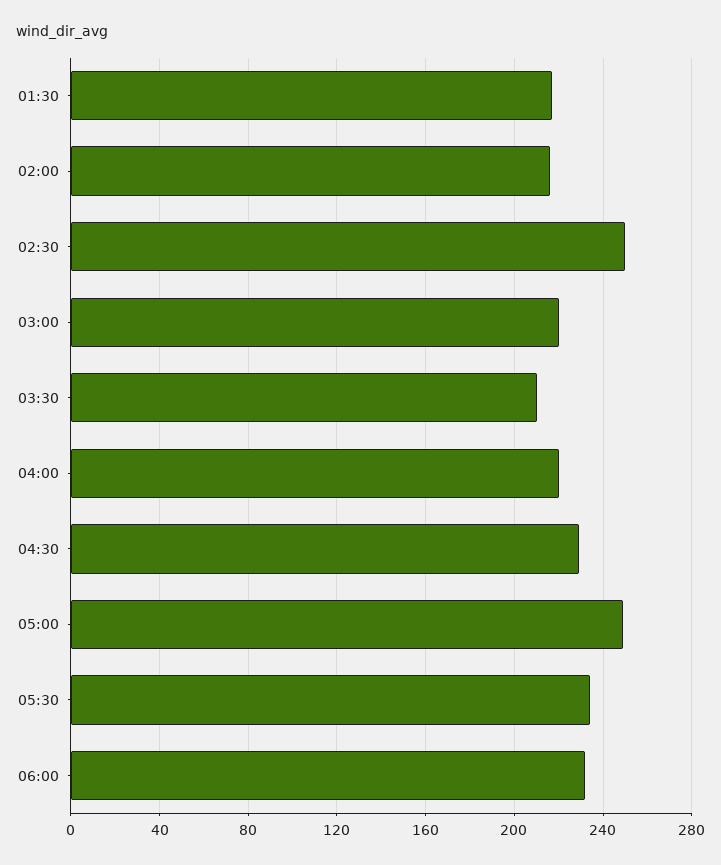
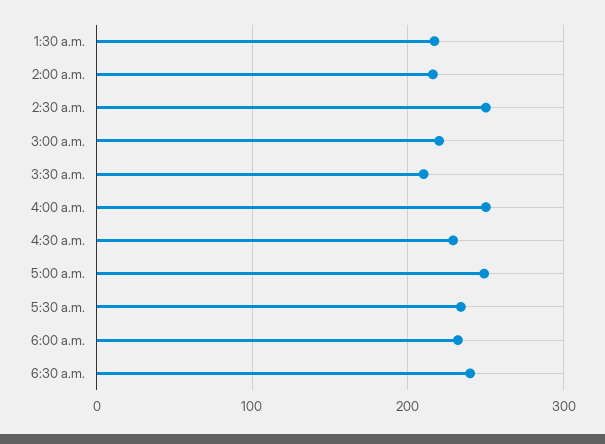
04:00: 220 -> 250
6:30 a.m.: none -> 240

